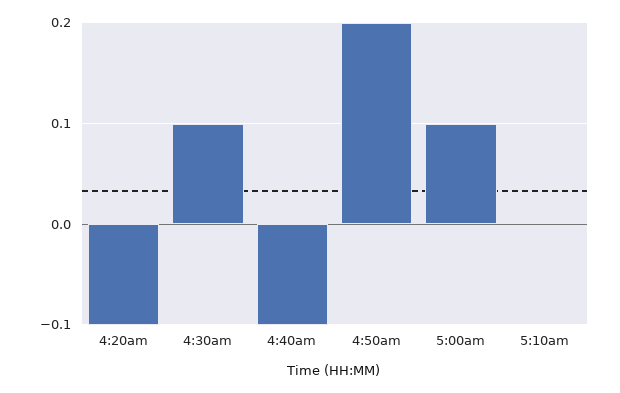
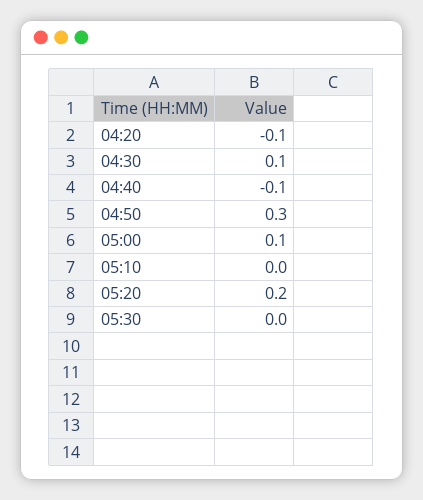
4:50am: 0.2 -> 0.3
05:20: none -> 0.2
05:30: none -> 0

